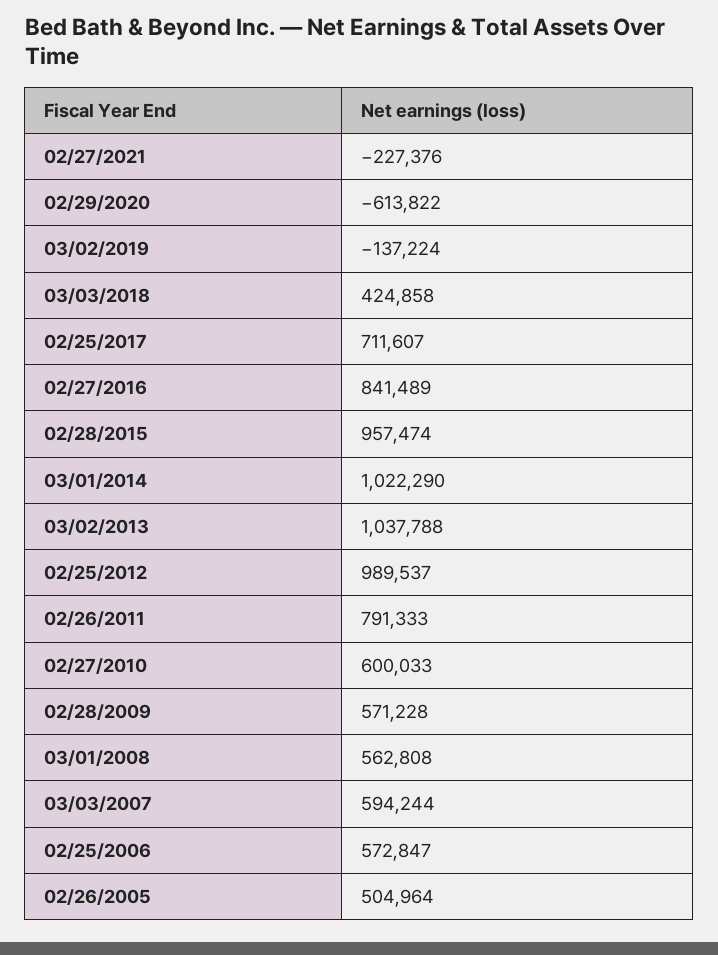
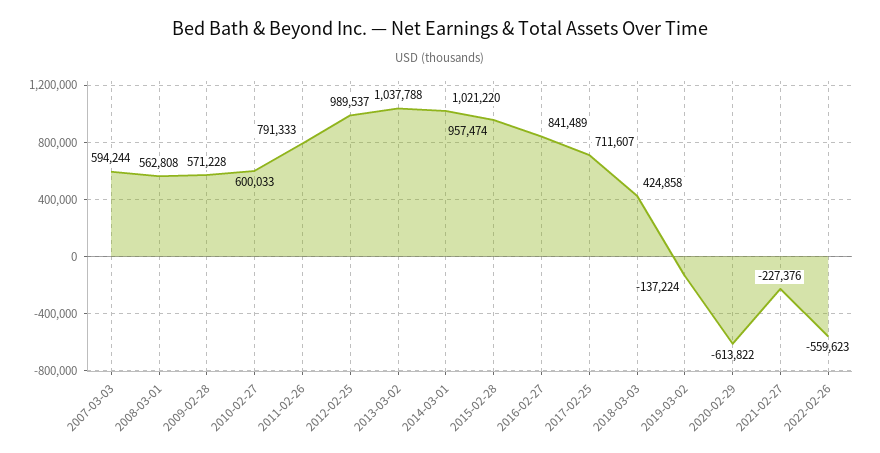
03/01/2014: 1022290 -> 1021220
02/25/2006: 572847 -> none
02/26/2005: 504964 -> none
2022-02-26: none -> -559623

